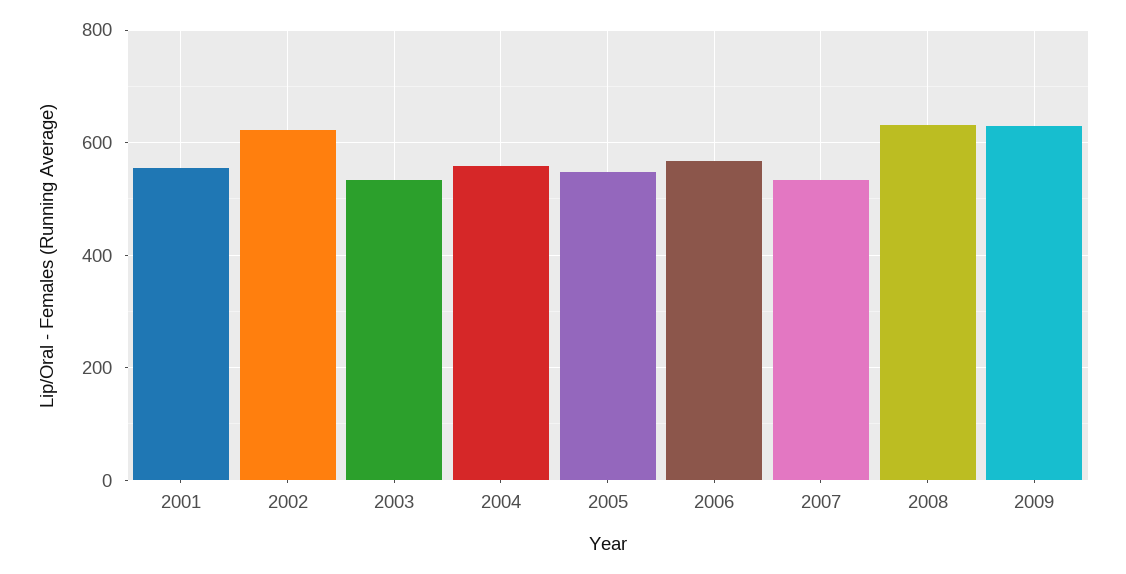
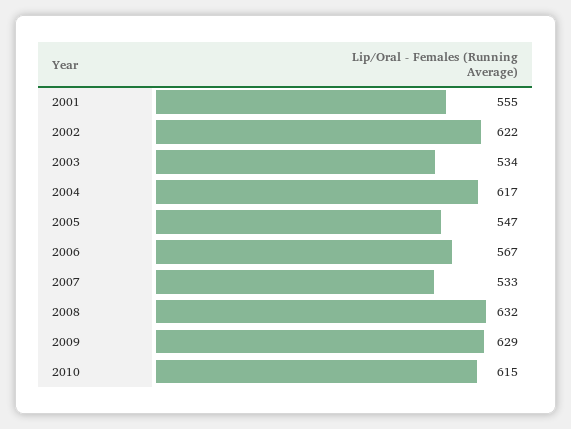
2004: 560 -> 617
2010: none -> 615

